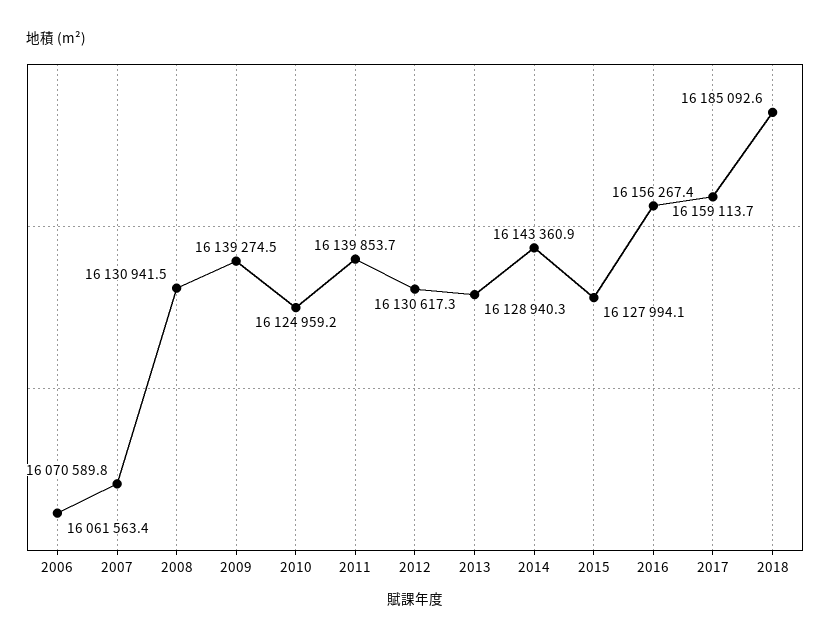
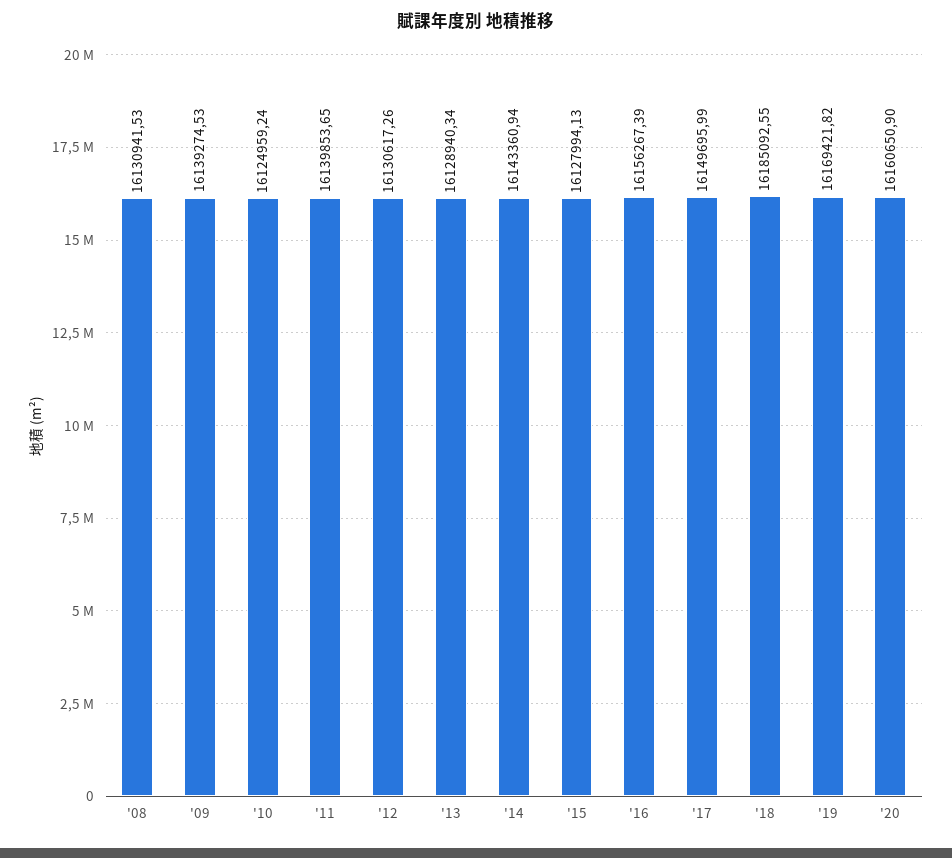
2006: 16061563.4 -> none
2007: 16070589.8 -> none
2017: 16159113.7 -> 16149695.99
'19: none -> 16169421.82
'20: none -> 16160650.9

